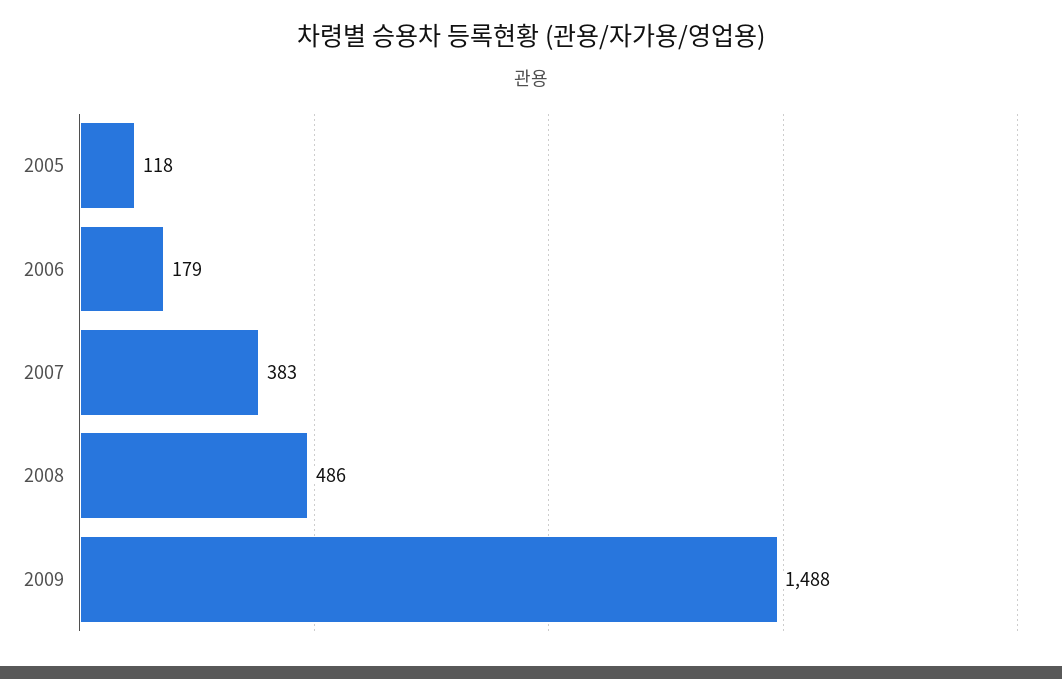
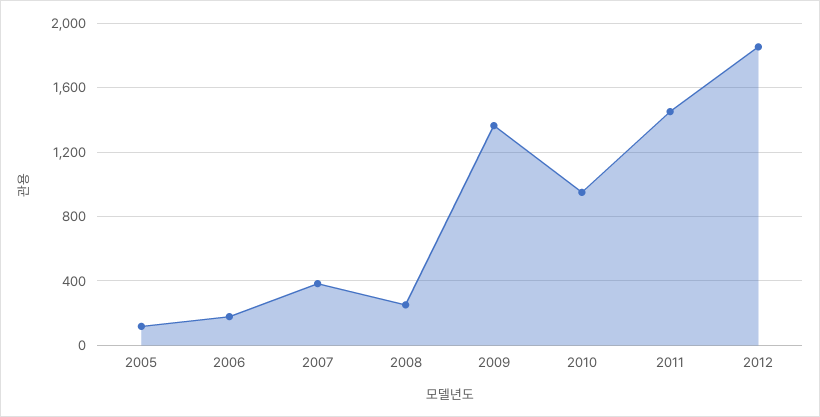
2008: 486 -> 250
2009: 1488 -> 1350
2010: none -> 950
2011: none -> 1450
2012: none -> 1850

